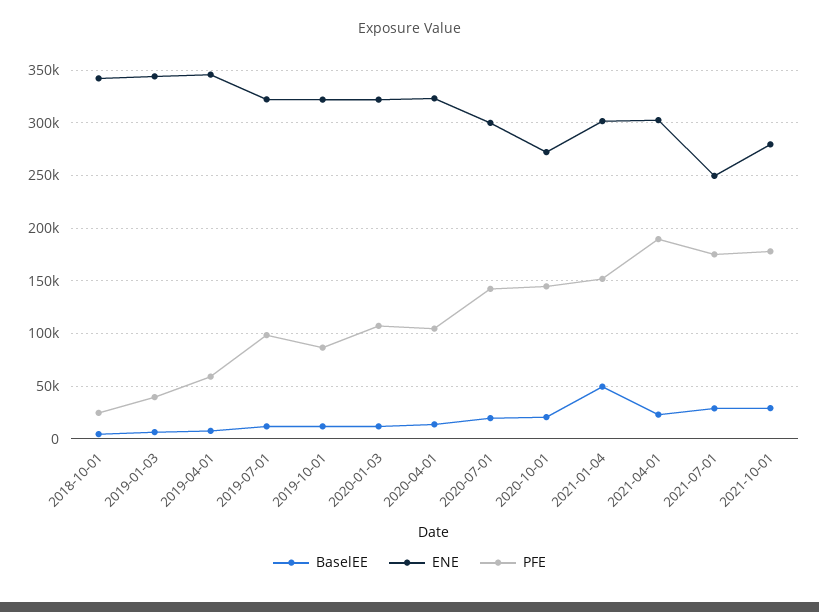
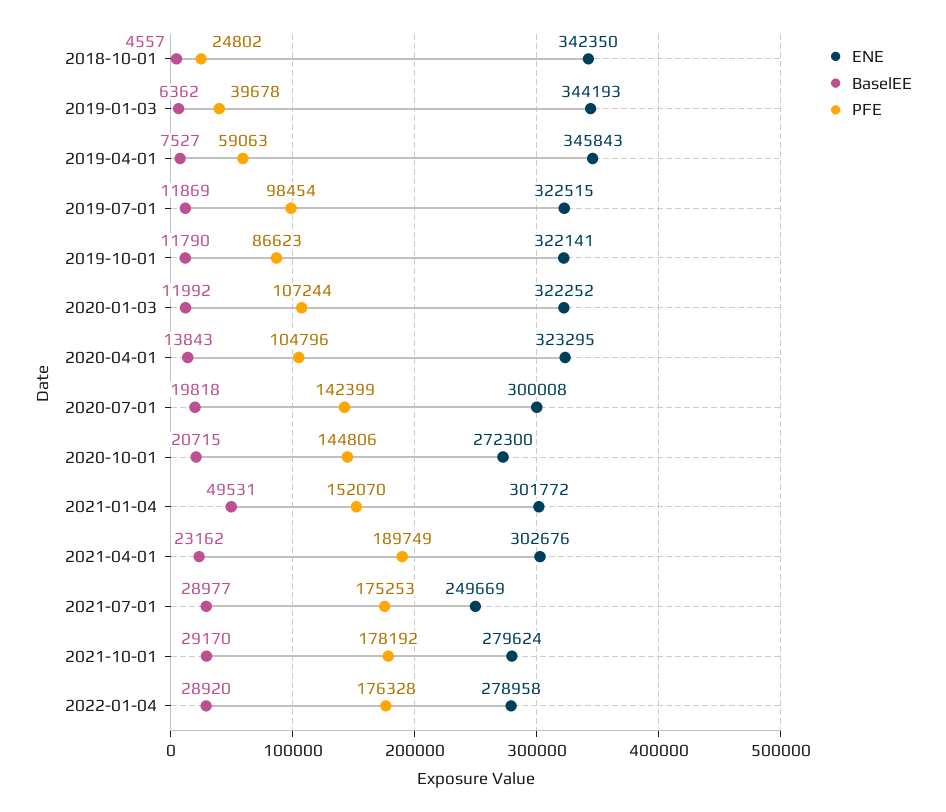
ENE, 2022-01-04: none -> 278958
BaselEE, 2022-01-04: none -> 28920
PFE, 2022-01-04: none -> 176328

